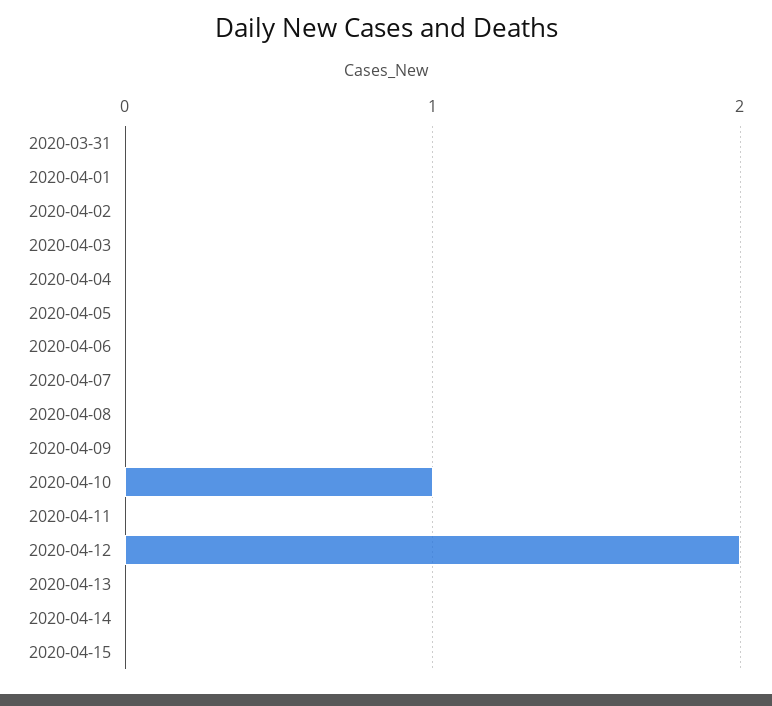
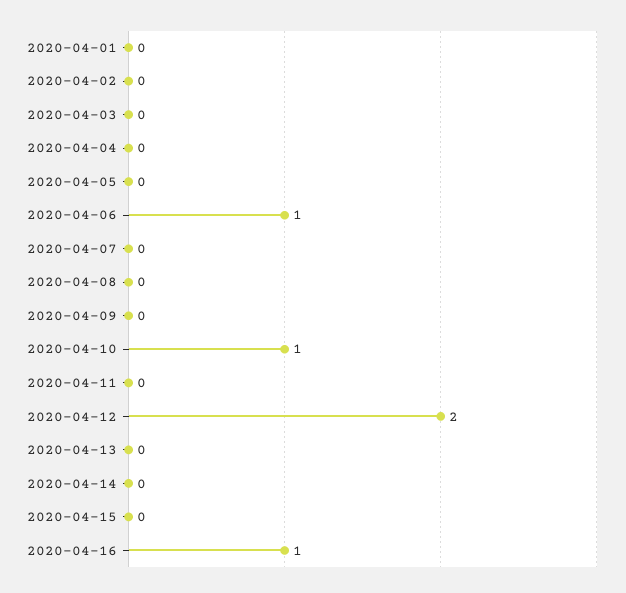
2020-03-31: 0 -> none
2020-04-06: 0 -> 1
2020-04-16: none -> 1

